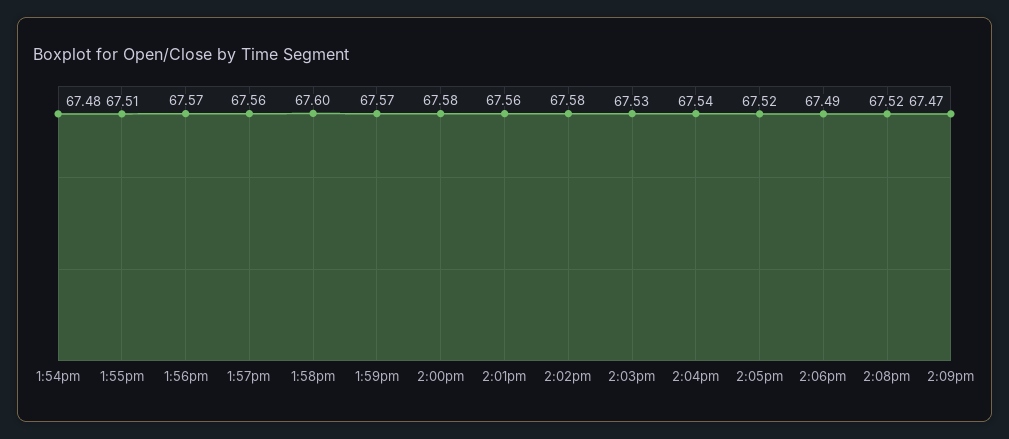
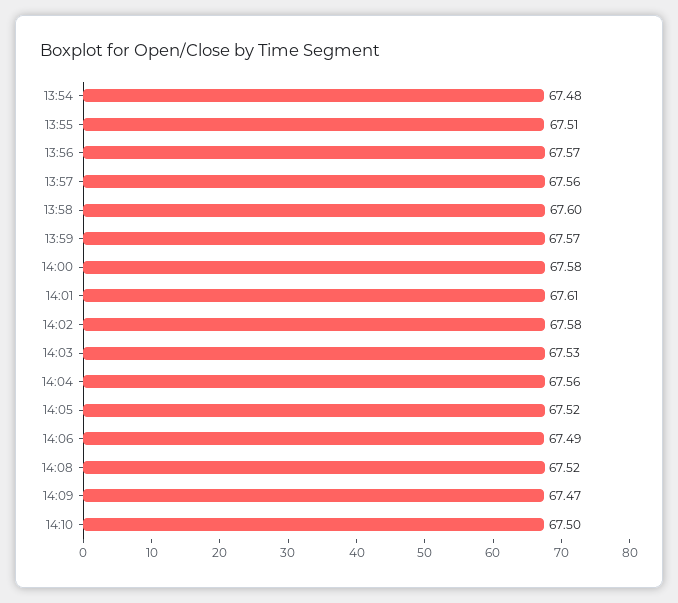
2:01pm: 67.56 -> 67.61
2:04pm: 67.54 -> 67.56
14:10: none -> 67.5

